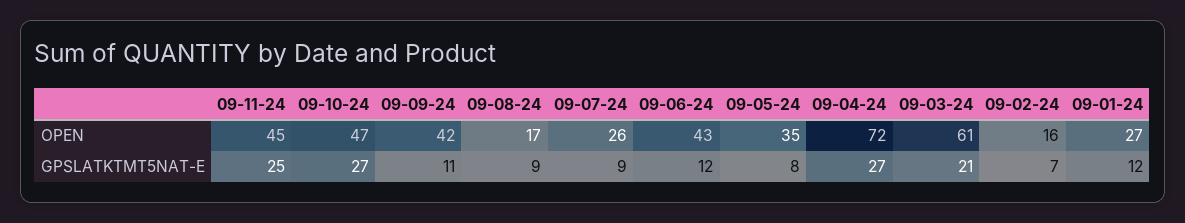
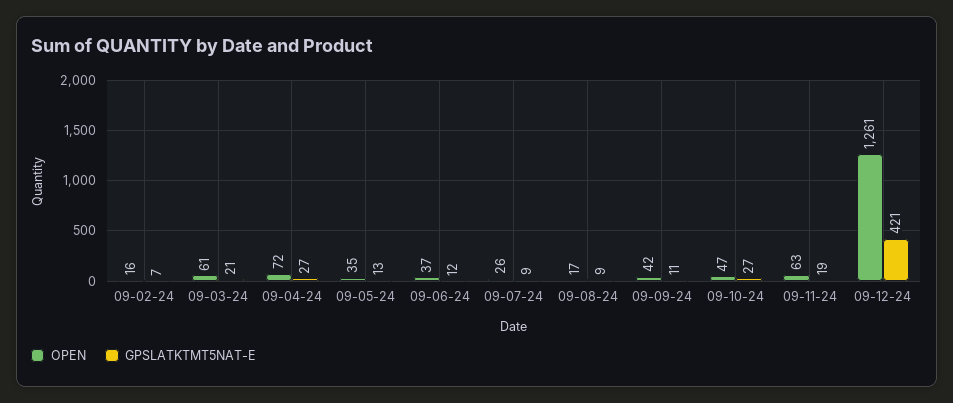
OPEN, 09-11-24: 45 -> 63
OPEN, 09-06-24: 43 -> 37
OPEN, 09-01-24: 27 -> none
GPSLATKTMT5NAT-E, 09-11-24: 25 -> 19
GPSLATKTMT5NAT-E, 09-05-24: 8 -> 13
GPSLATKTMT5NAT-E, 09-01-24: 12 -> none
OPEN, 09-12-24: none -> 1261
GPSLATKTMT5NAT-E, 09-12-24: none -> 421

